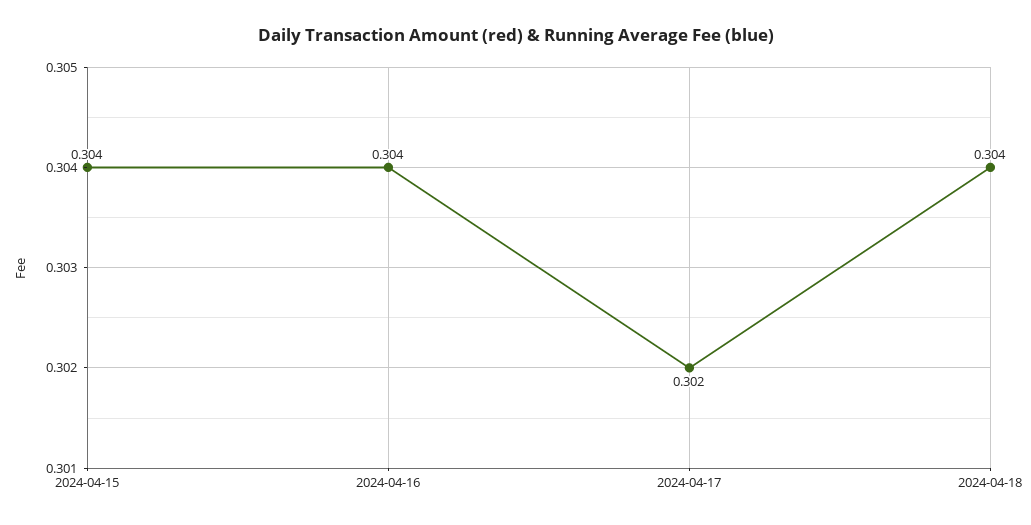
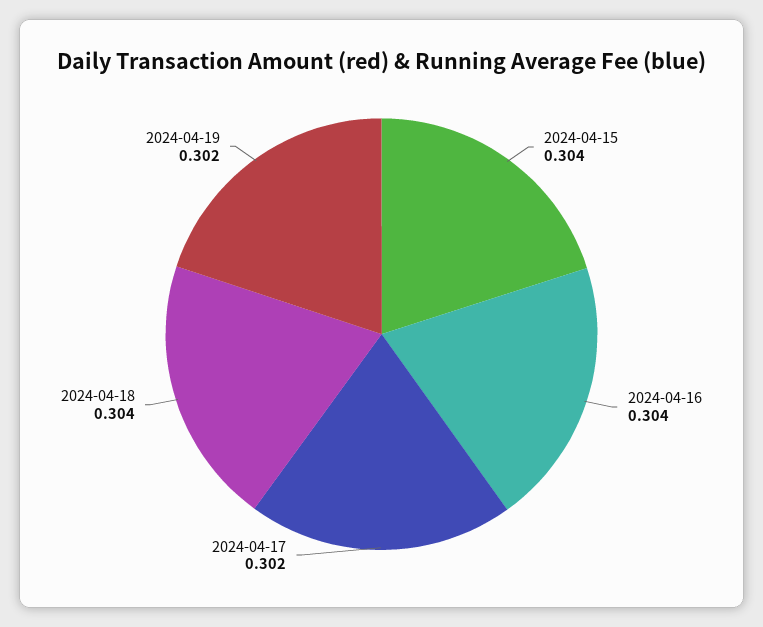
2024-04-19: none -> 0.302

